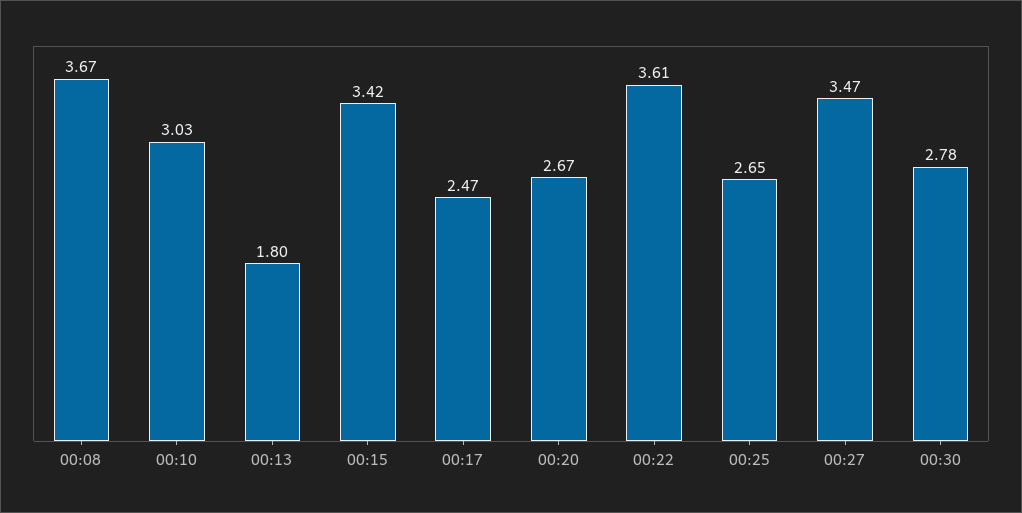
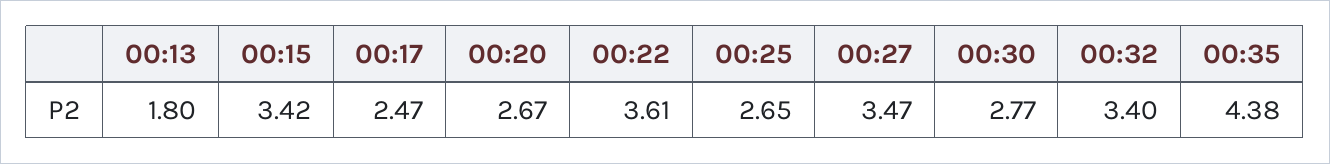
00:08: 3.67 -> none
00:10: 3.03 -> none
00:30: 2.78 -> 2.77
00:32: none -> 3.4
00:35: none -> 4.38

